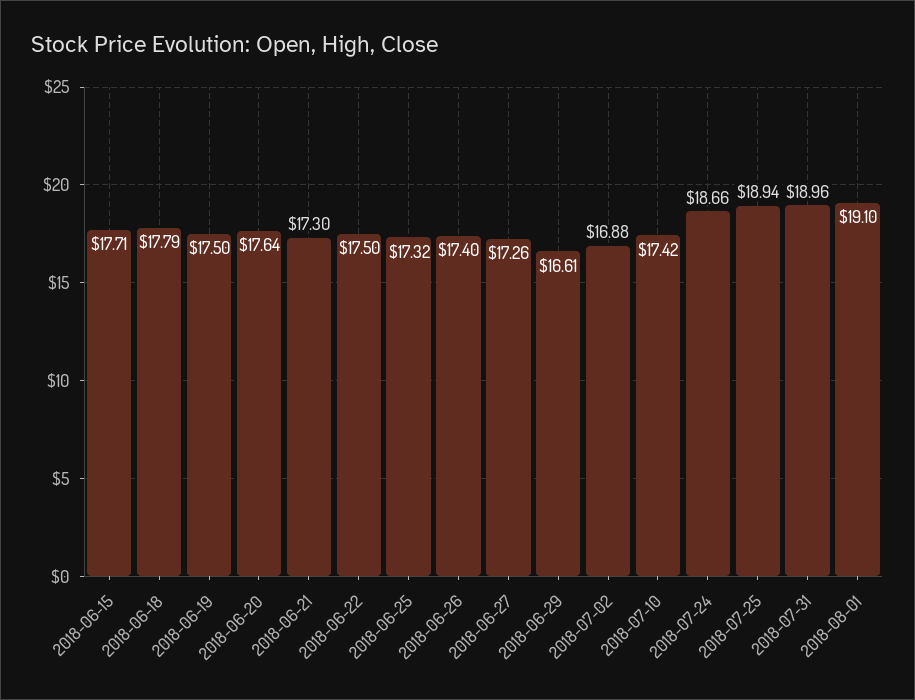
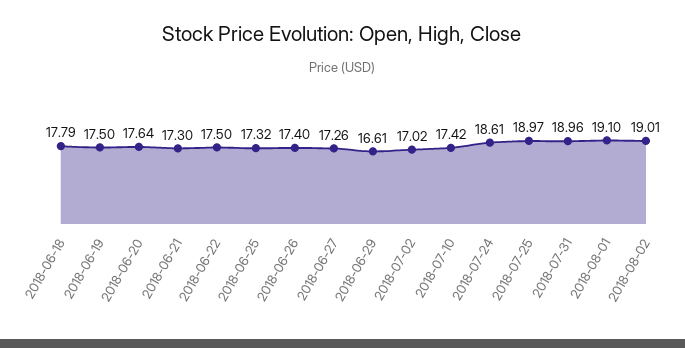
2018-06-15: 17.71 -> none
2018-07-02: 16.88 -> 17.02
2018-07-24: 18.66 -> 18.61
2018-07-25: 18.94 -> 18.97
2018-08-02: none -> 19.01

